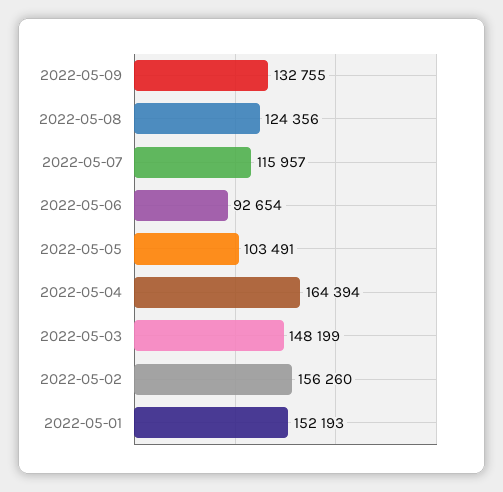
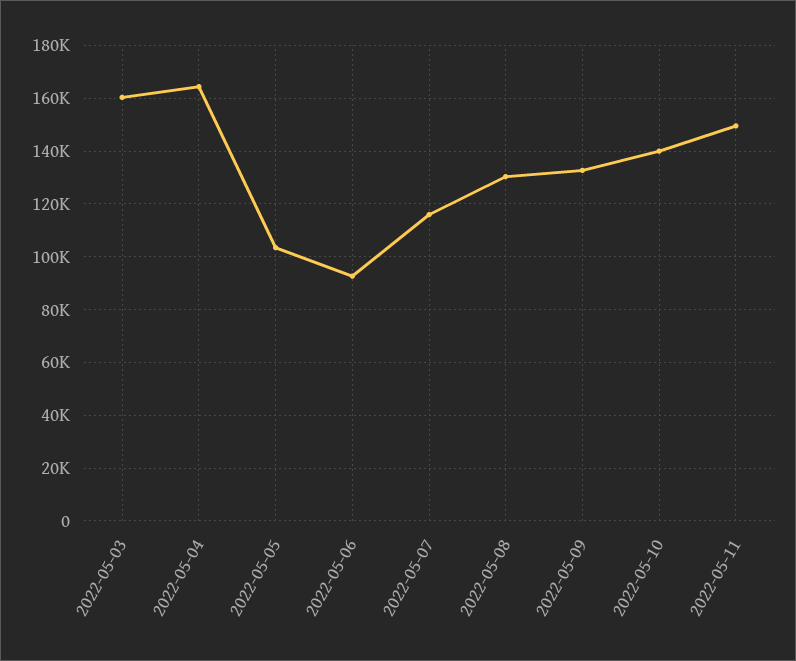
2022-05-08: 124356 -> 130000
2022-05-03: 148199 -> 160000
2022-05-02: 156260 -> none
2022-05-01: 152193 -> none
2022-05-10: none -> 140000
2022-05-11: none -> 150000

